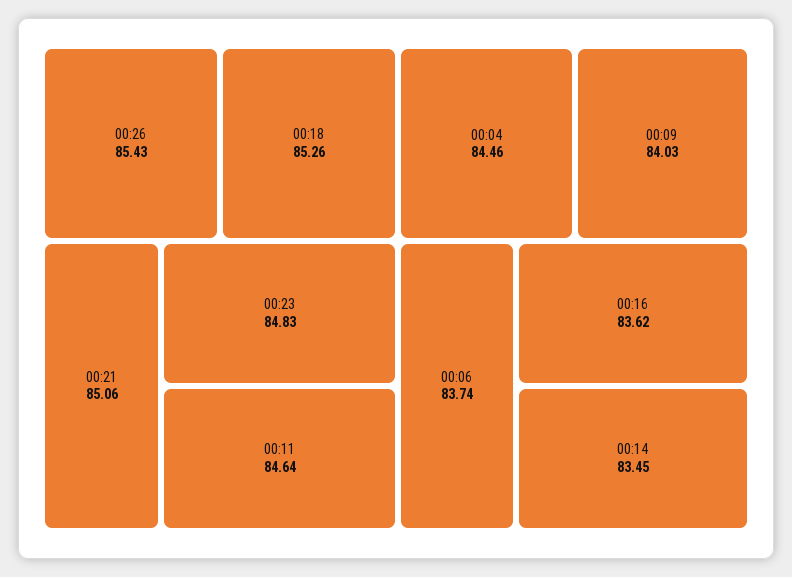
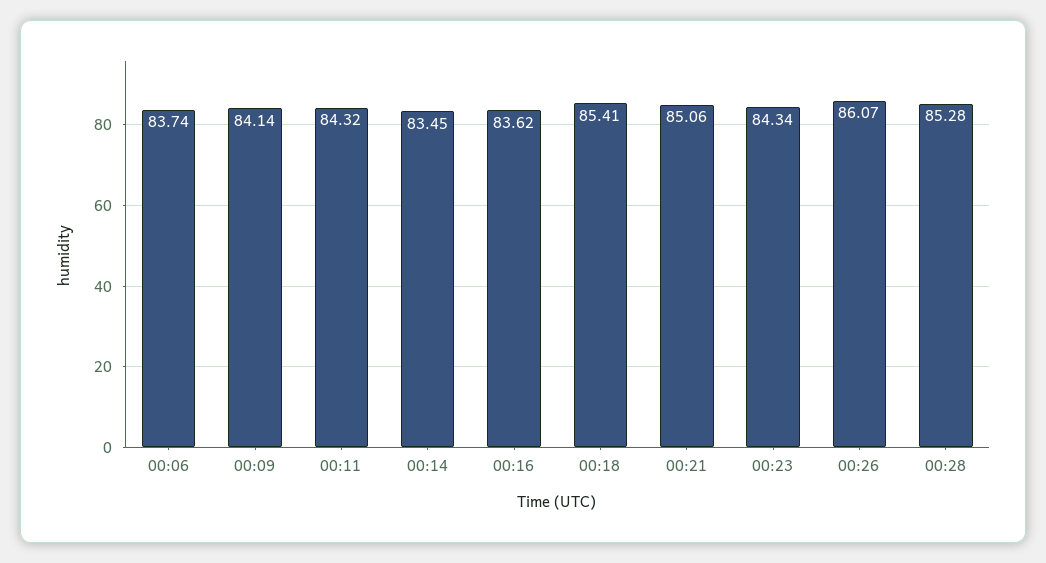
00:26: 85.43 -> 86.07
00:18: 85.26 -> 85.41
00:23: 84.83 -> 84.34
00:11: 84.64 -> 84.32
00:04: 84.46 -> none
00:09: 84.03 -> 84.14
00:28: none -> 85.28

